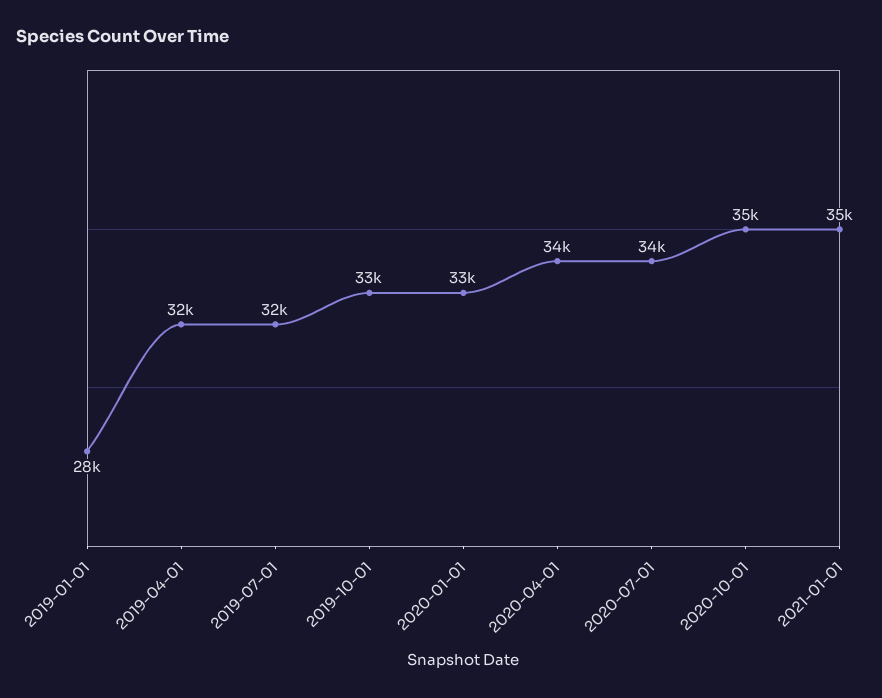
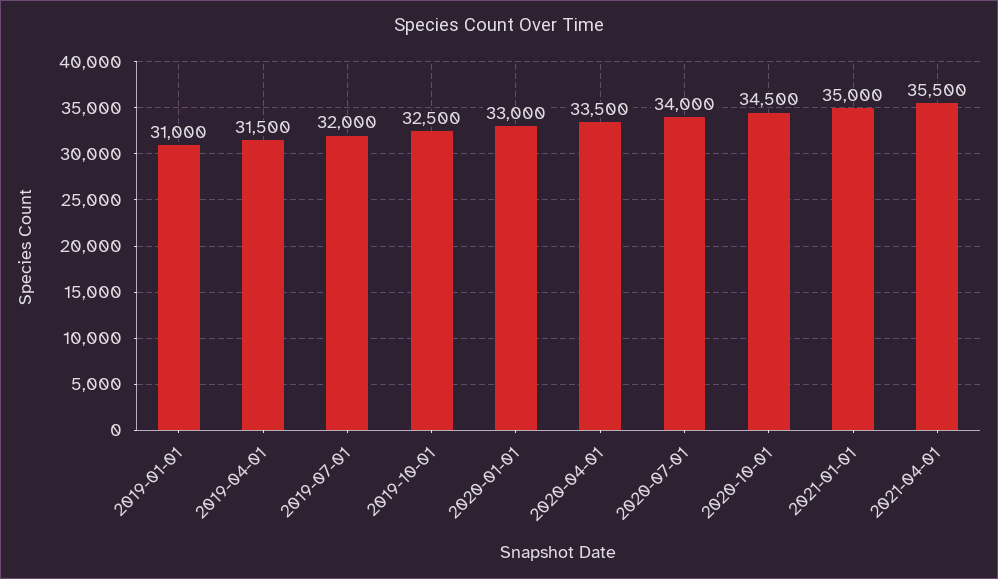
2019-01-01: 28000 -> 31000
2021-04-01: none -> 35500

